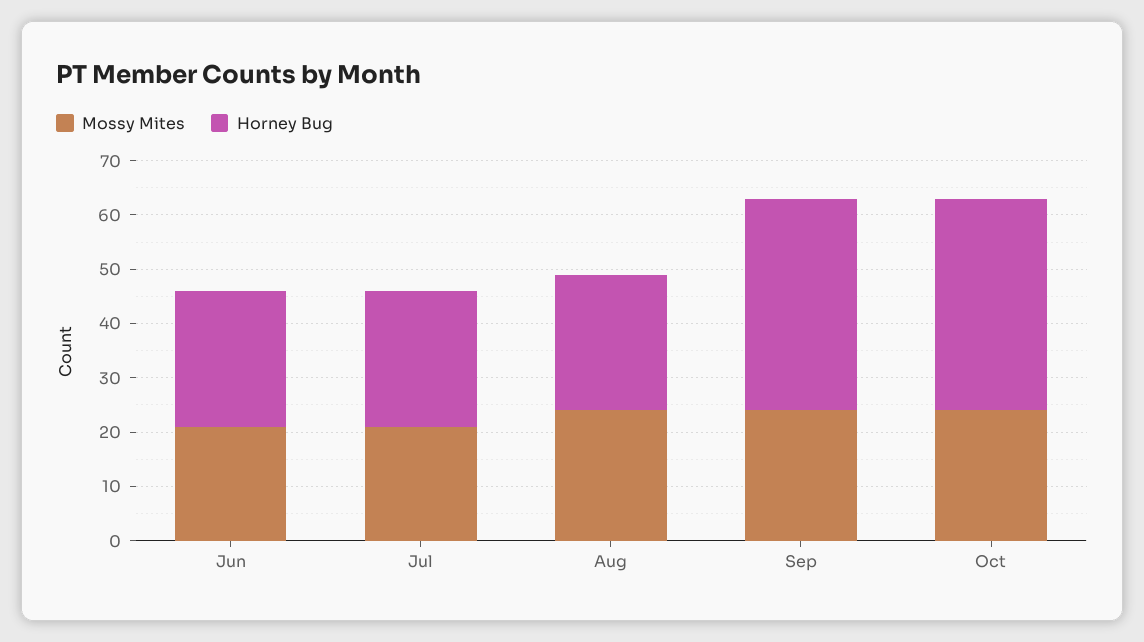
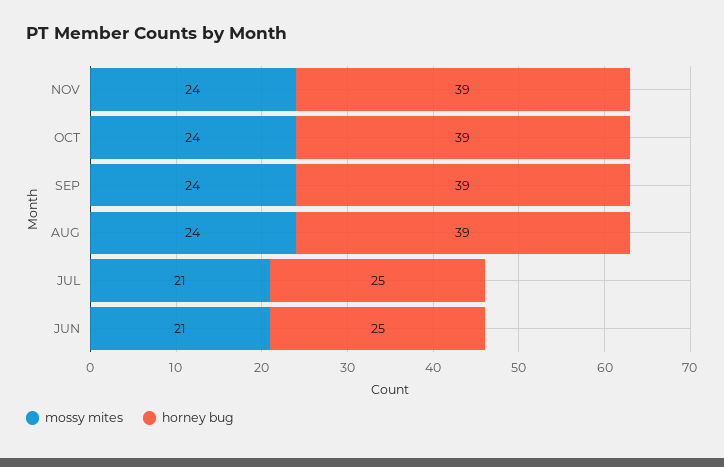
Horney Bug, Aug: 25 -> 39
Mossy Mites, NOV: none -> 24
Horney Bug, NOV: none -> 39

